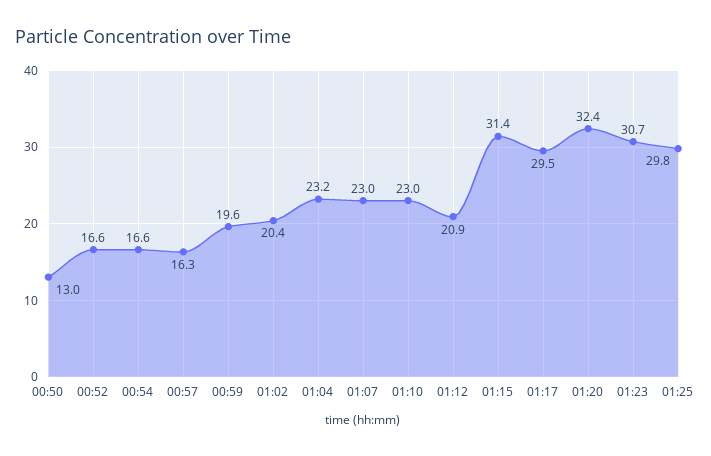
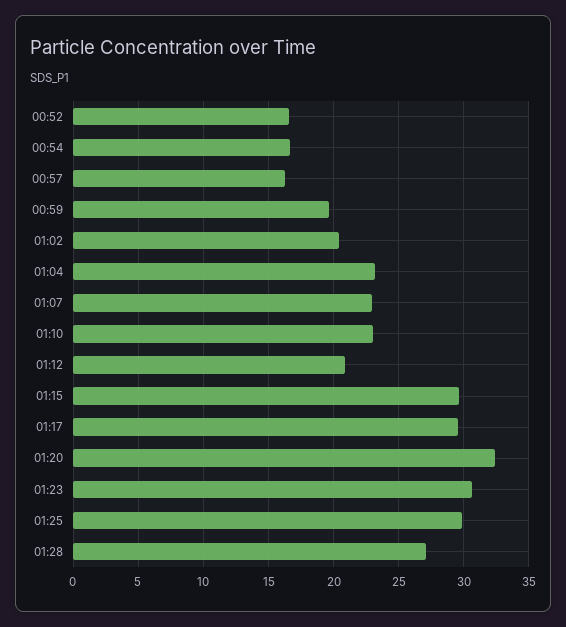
00:50: 13 -> none
01:15: 31.4 -> 29.5
01:28: none -> 27

